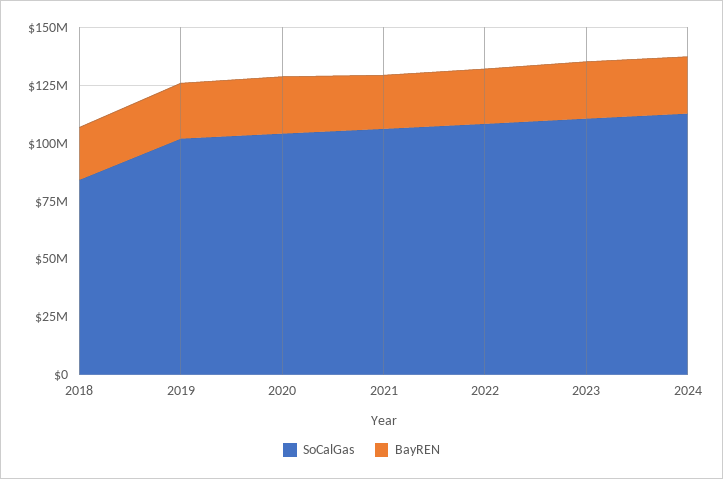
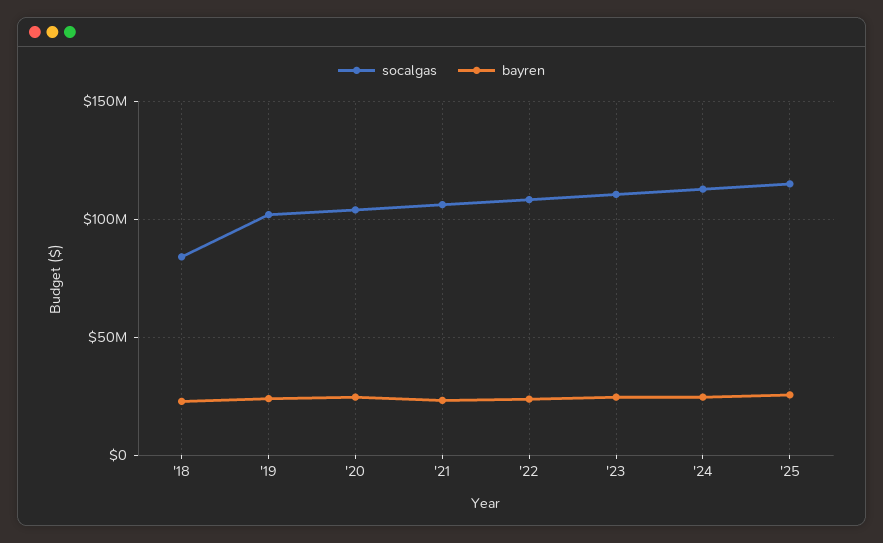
SoCalGas, '25: none -> 115000000
BayREN, '25: none -> 25000000

